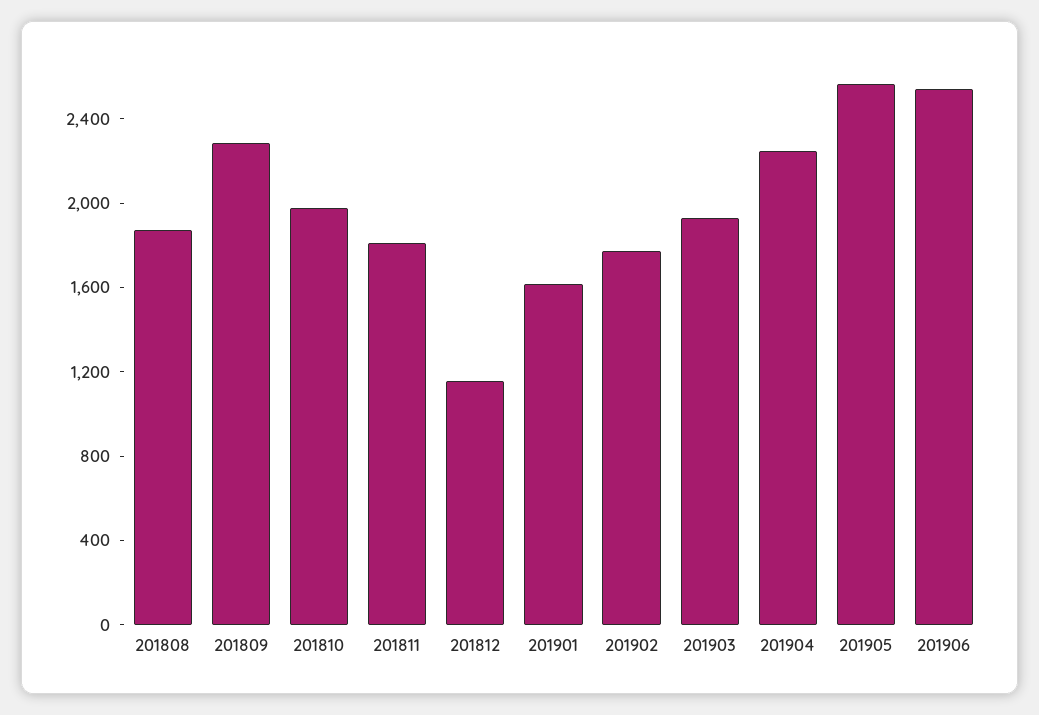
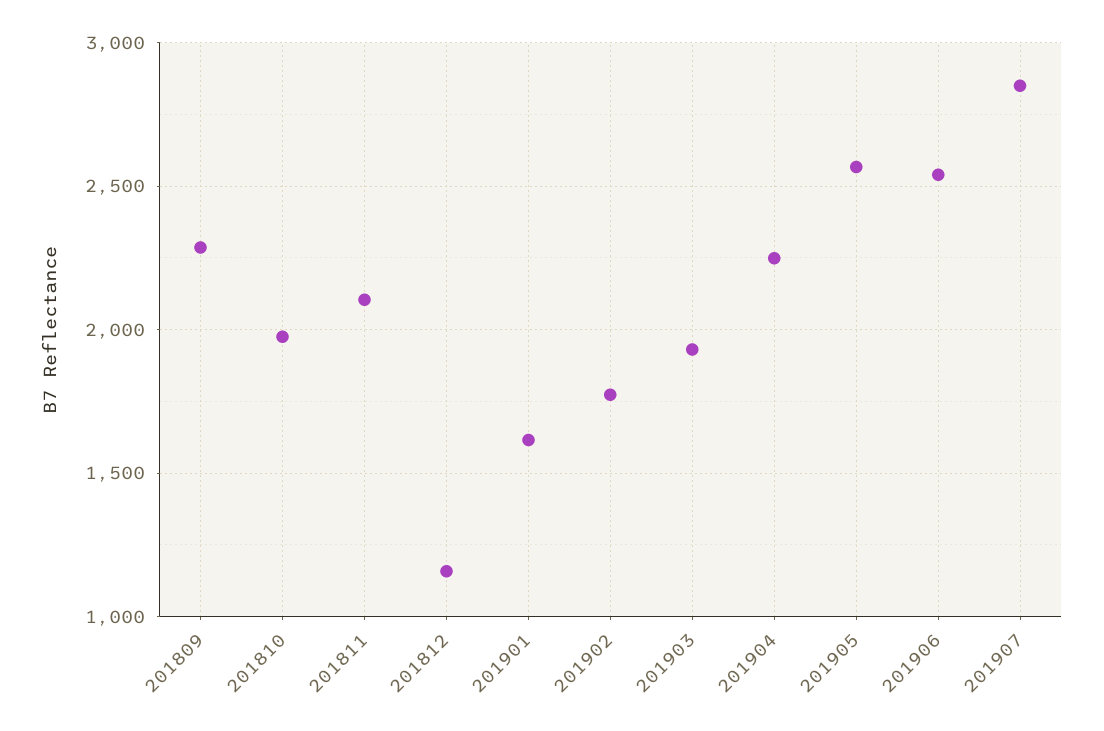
201808: 1900 -> none
201811: 1800 -> 2100
201907: none -> 2850

